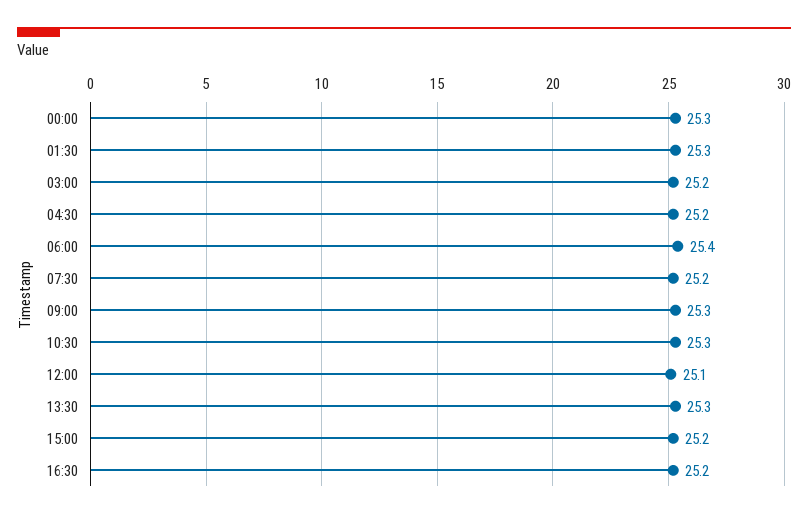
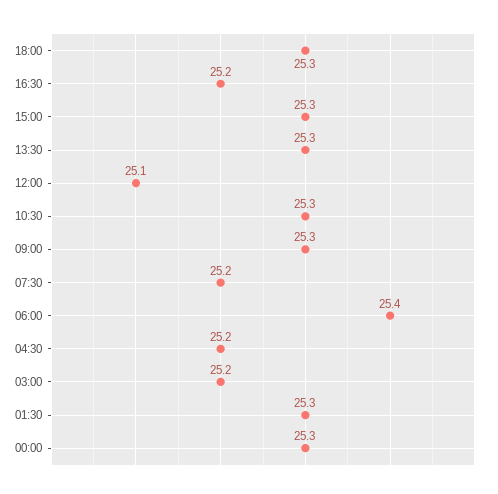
15:00: 25.2 -> 25.3
18:00: none -> 25.3

